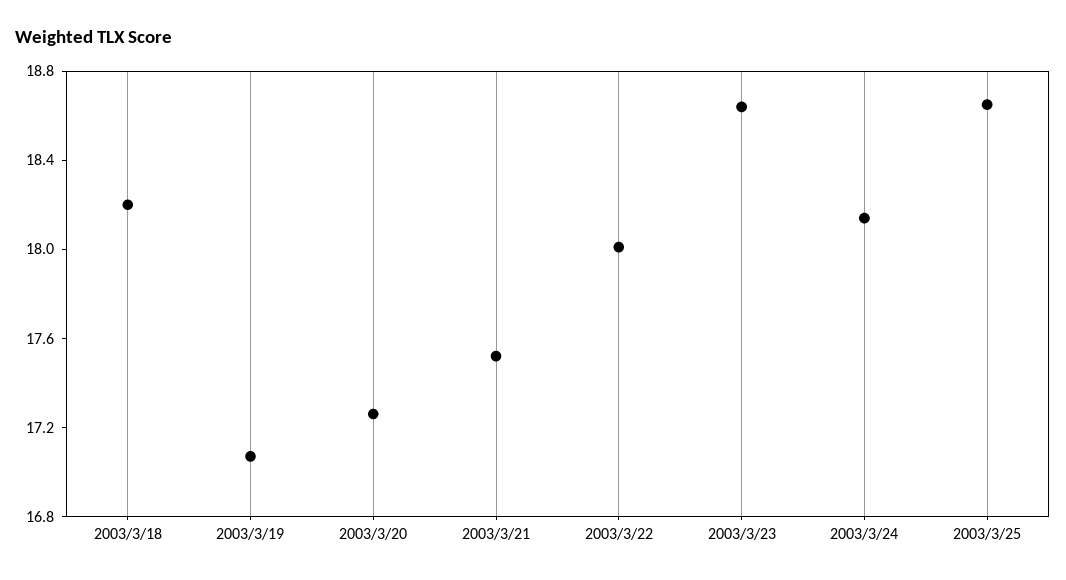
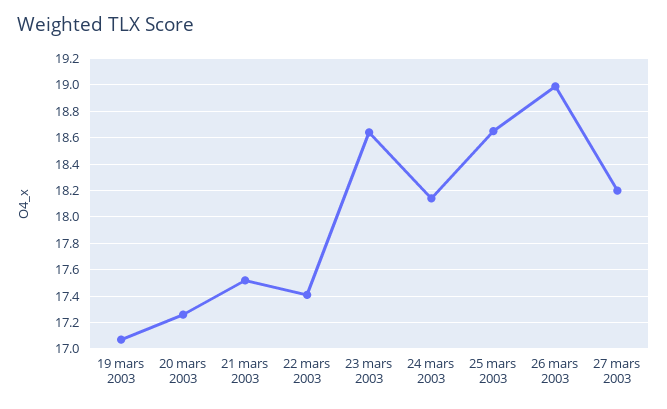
2003/3/18: 18.2 -> none
2003/3/22: 18 -> 17.4
26 mars 2003: none -> 19
27 mars 2003: none -> 18.2

